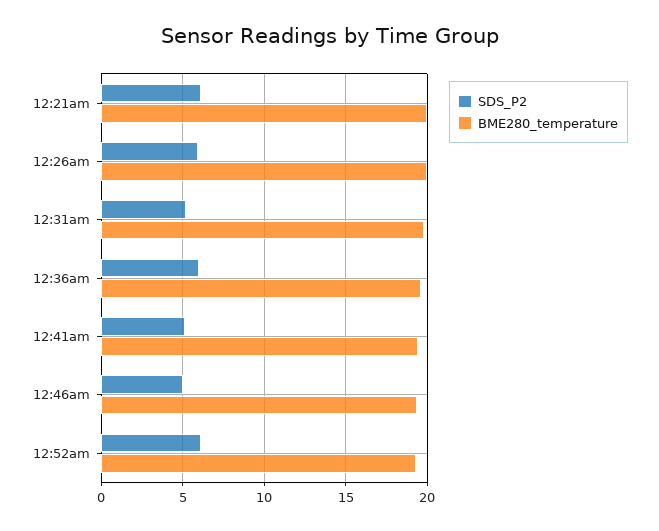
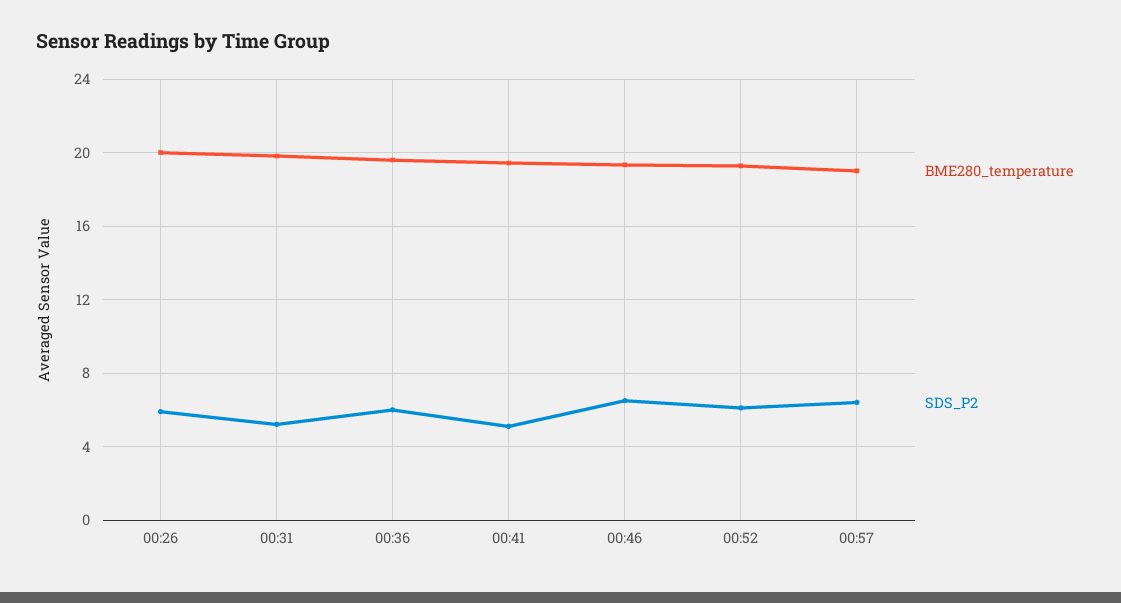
SDS_P2, 12:21am: 6 -> none
BME280_temperature, 12:21am: 20 -> none
SDS_P2, 12:46am: 5 -> 6.5
BME280_temperature, 00:57: none -> 19
SDS_P2, 00:57: none -> 6.5

